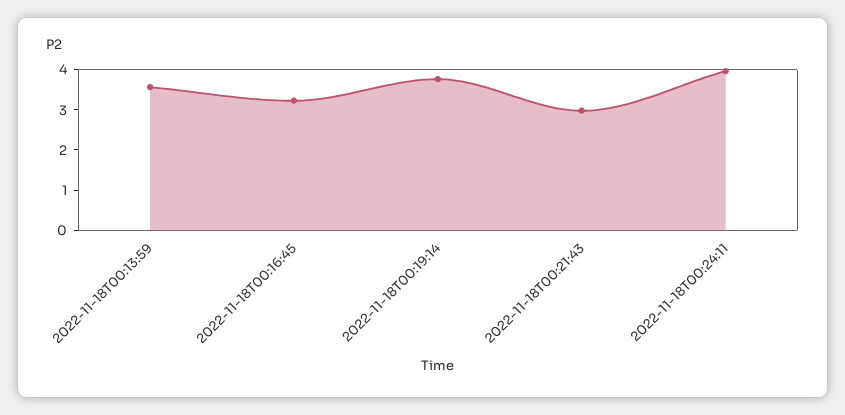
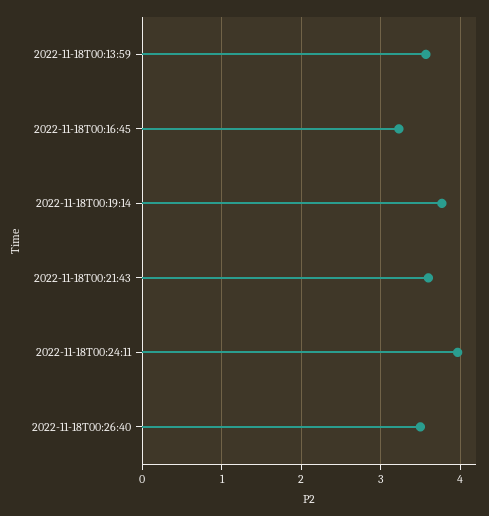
2022-11-18T00:21:43: 3 -> 3.6
2022-11-18T00:26:40: none -> 3.5

